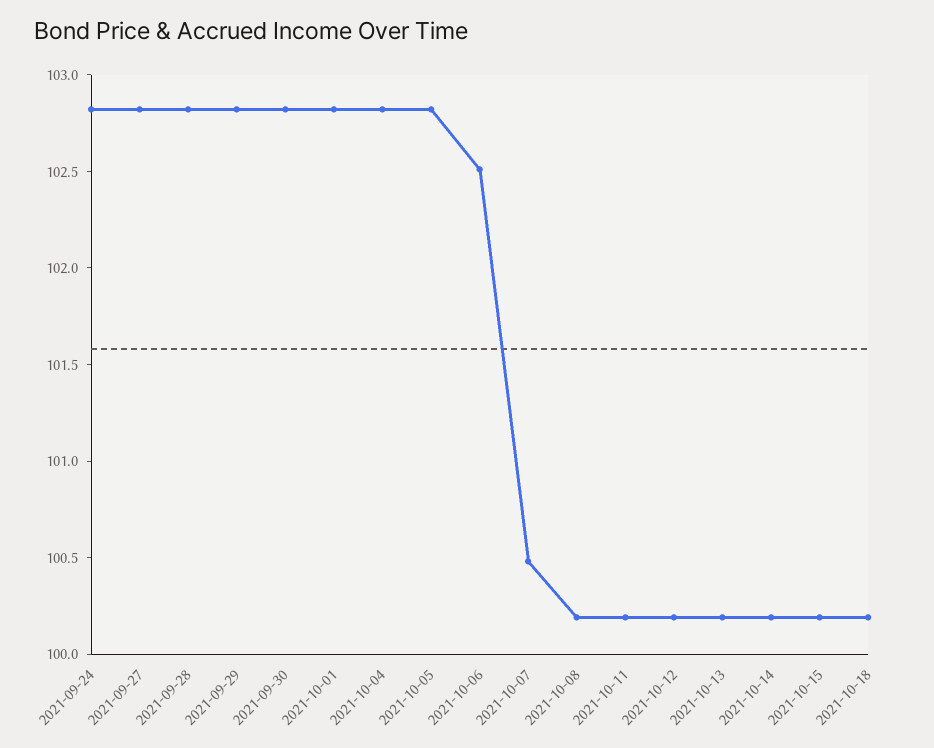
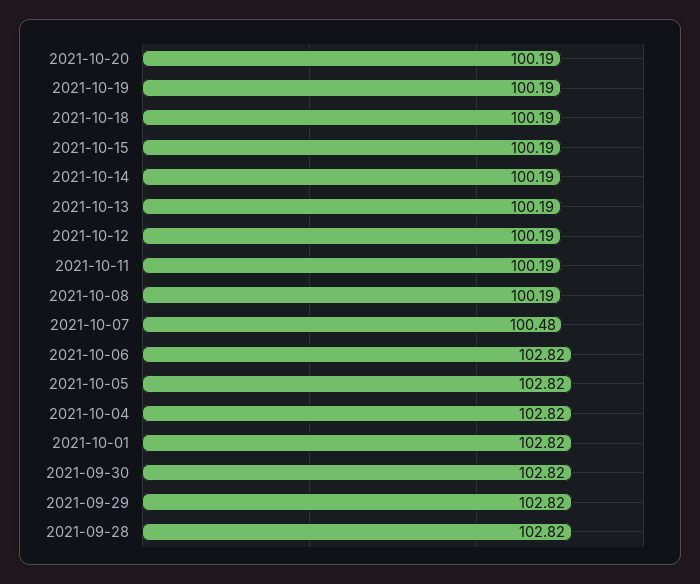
2021-09-24: 102.8 -> none
2021-09-27: 102.8 -> none
2021-10-06: 102.5 -> 102.82
2021-10-20: none -> 100.19
2021-10-19: none -> 100.19

